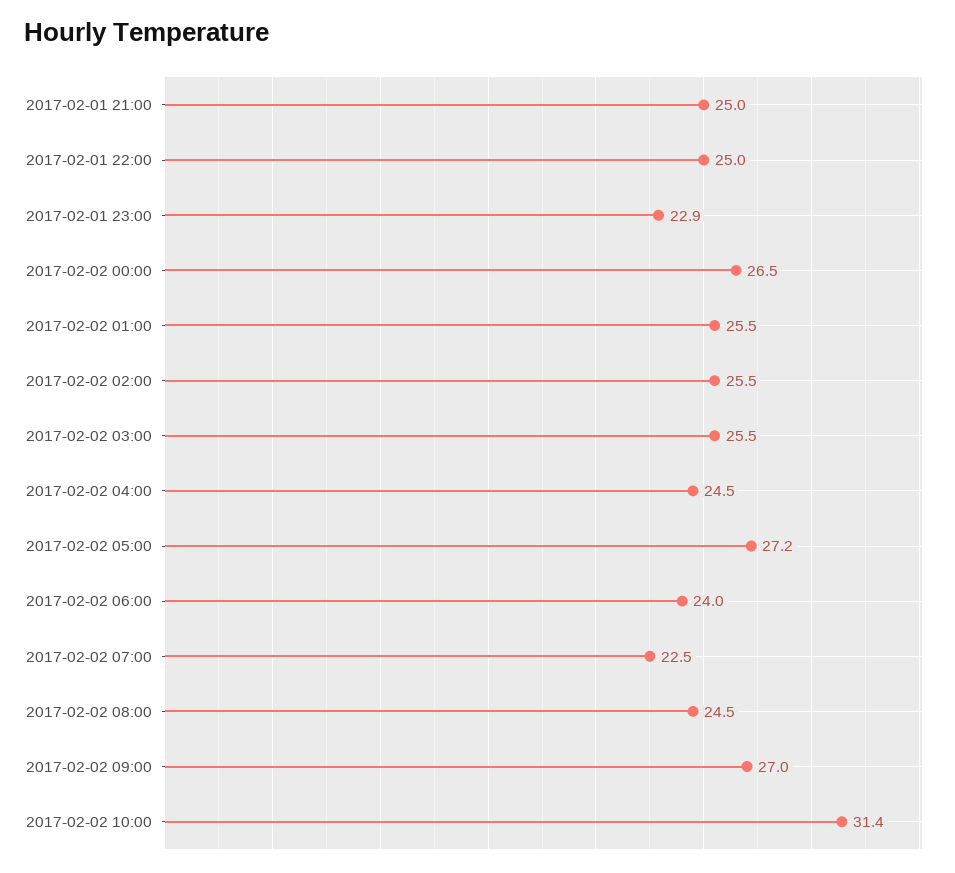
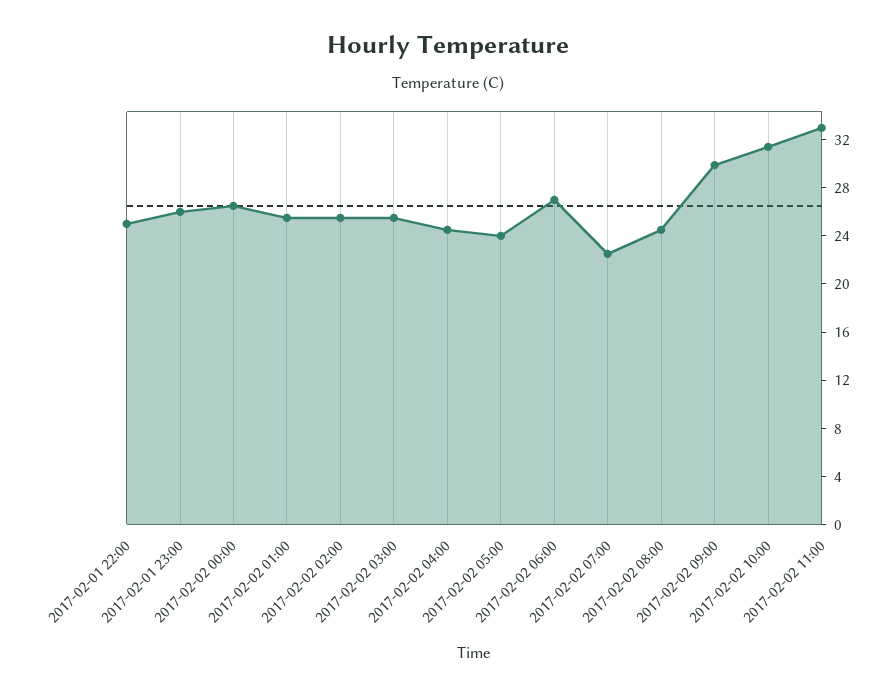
2017-02-01 21:00: 25 -> none
2017-02-01 23:00: 22.9 -> 26
2017-02-02 05:00: 27.2 -> 24
2017-02-02 06:00: 24 -> 27
2017-02-02 09:00: 27 -> 30
2017-02-02 11:00: none -> 33

